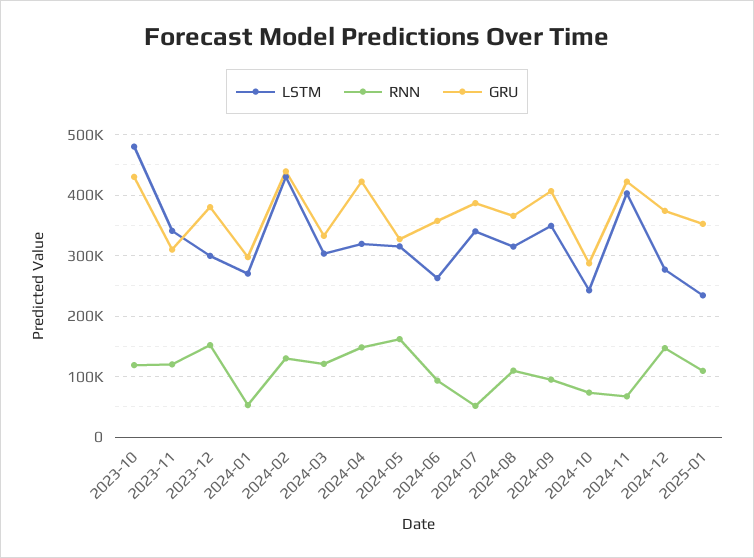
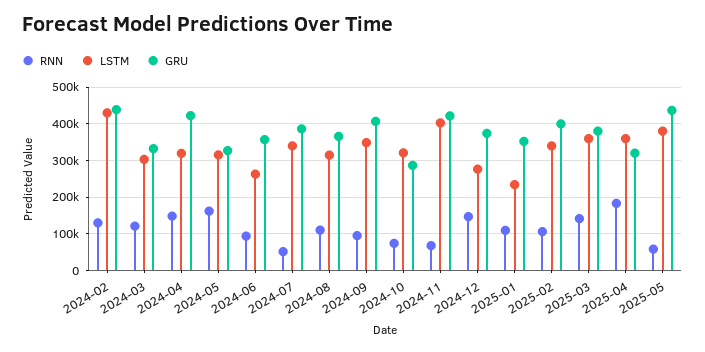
LSTM, 2023-10: 480000 -> none
RNN, 2023-10: 120000 -> none
GRU, 2023-10: 430000 -> none
LSTM, 2023-11: 340000 -> none
RNN, 2023-11: 120000 -> none
GRU, 2023-11: 310000 -> none
LSTM, 2023-12: 300000 -> none
RNN, 2023-12: 150000 -> none
GRU, 2023-12: 380000 -> none
LSTM, 2024-01: 270000 -> none
RNN, 2024-01: 50000 -> none
GRU, 2024-01: 300000 -> none
LSTM, 2024-10: 240000 -> 320000
RNN, 2025-02: none -> 100000
LSTM, 2025-02: none -> 340000
GRU, 2025-02: none -> 400000
RNN, 2025-03: none -> 140000
LSTM, 2025-03: none -> 360000
GRU, 2025-03: none -> 380000
RNN, 2025-04: none -> 180000
LSTM, 2025-04: none -> 360000
GRU, 2025-04: none -> 320000
RNN, 2025-05: none -> 60000
LSTM, 2025-05: none -> 380000
GRU, 2025-05: none -> 440000

